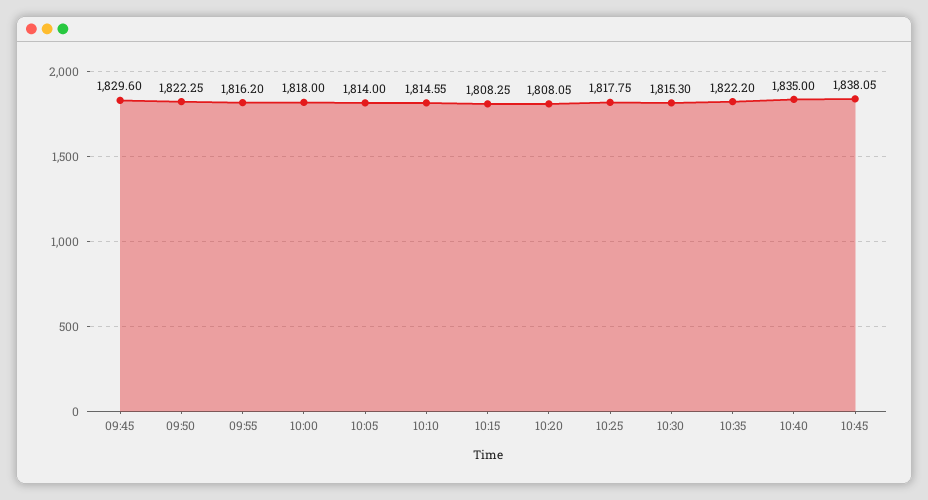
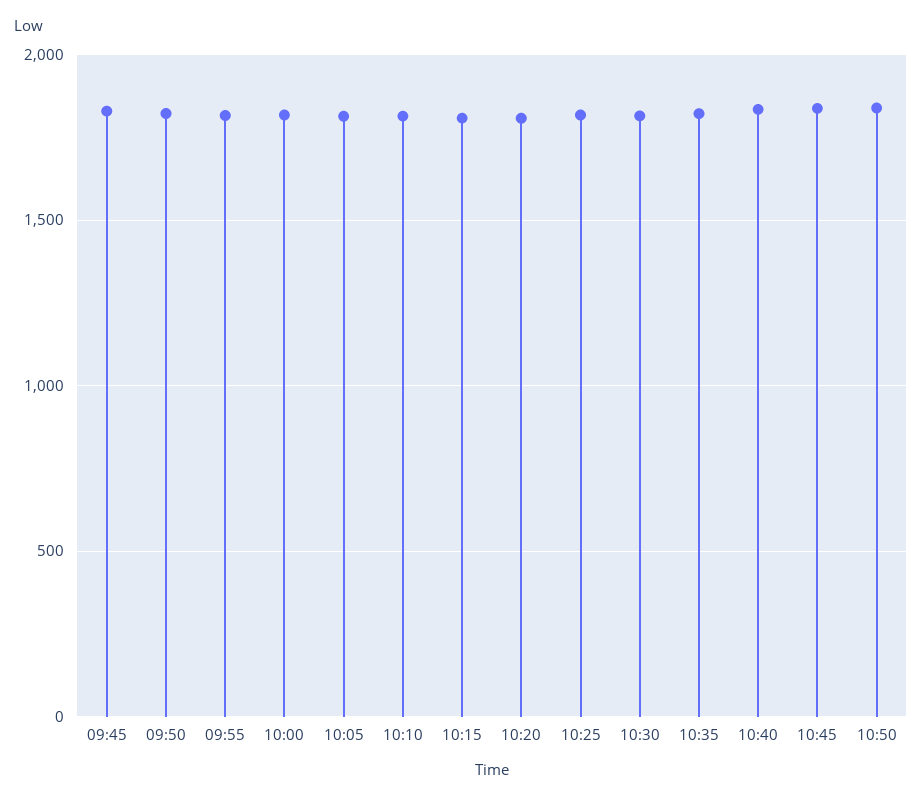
10:50: none -> 1850

